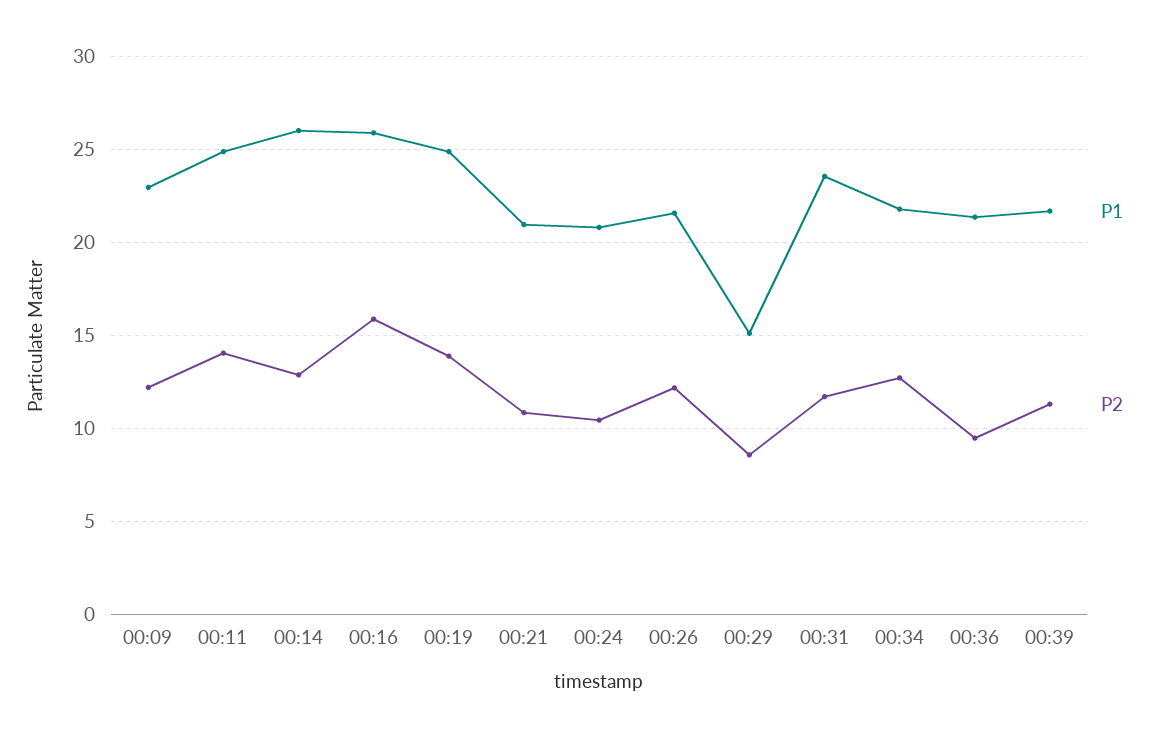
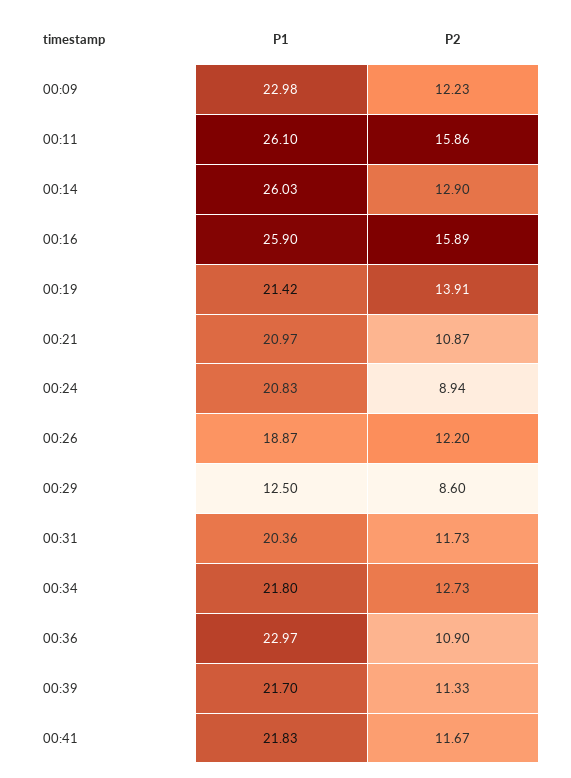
P1, 00:11: 25 -> 26.1
P2, 00:11: 14 -> 15.86
P1, 00:19: 25 -> 21.42
P2, 00:24: 10.5 -> 8.94
P1, 00:26: 21.5 -> 18.87
P1, 00:29: 15 -> 12.5
P1, 00:31: 23.5 -> 20.36
P1, 00:36: 21.5 -> 22.97
P2, 00:36: 9.5 -> 10.9
P1, 00:41: none -> 21.83
P2, 00:41: none -> 11.67

